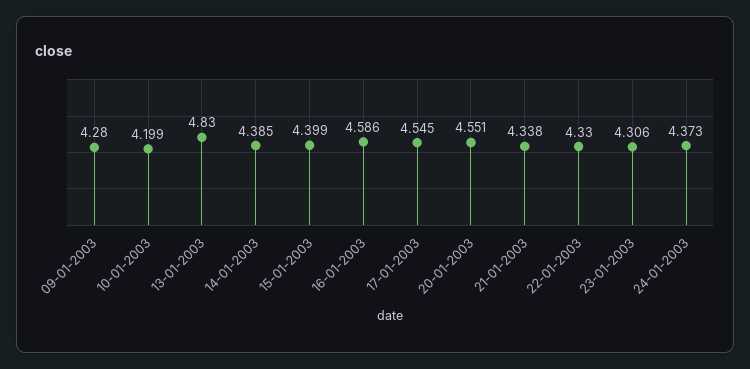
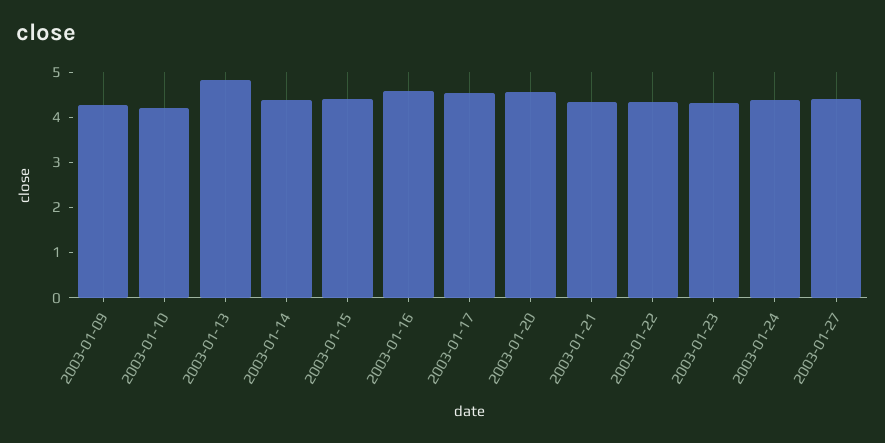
2003-01-27: none -> 4.4

